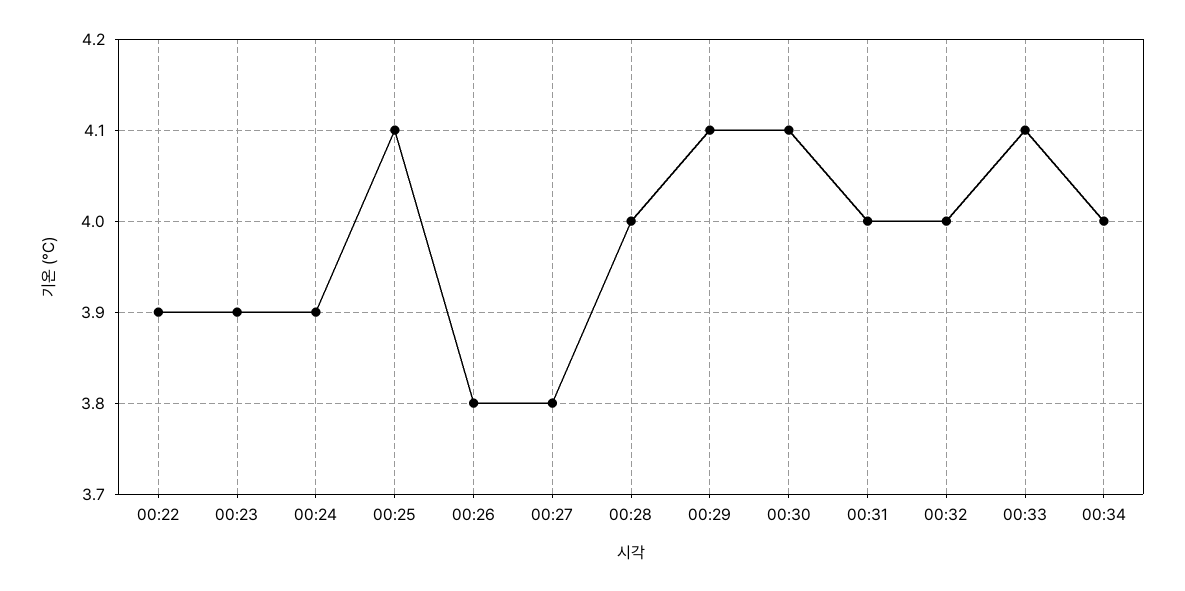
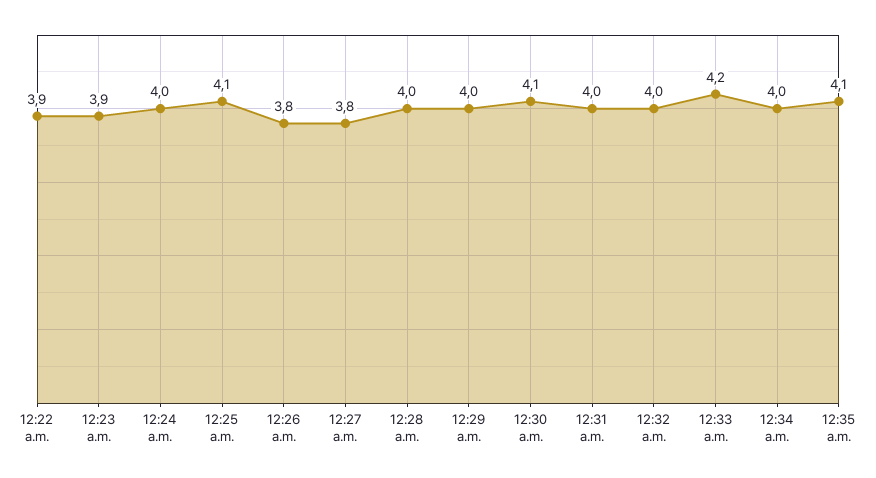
00:24: 3.9 -> 4
00:29: 4.1 -> 4
00:33: 4.1 -> 4.2
12:35 a.m.: none -> 4.1

